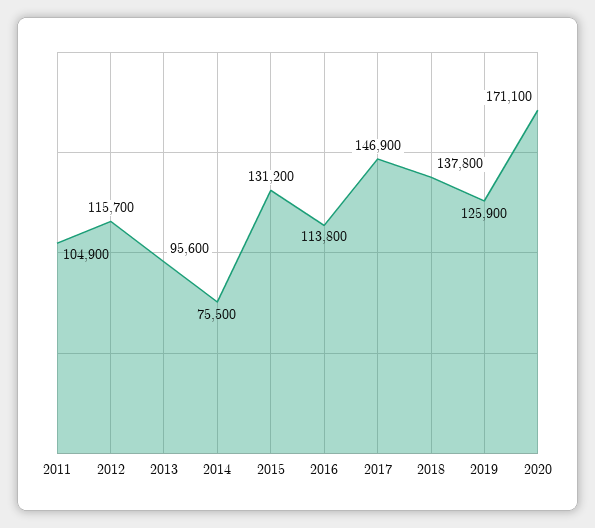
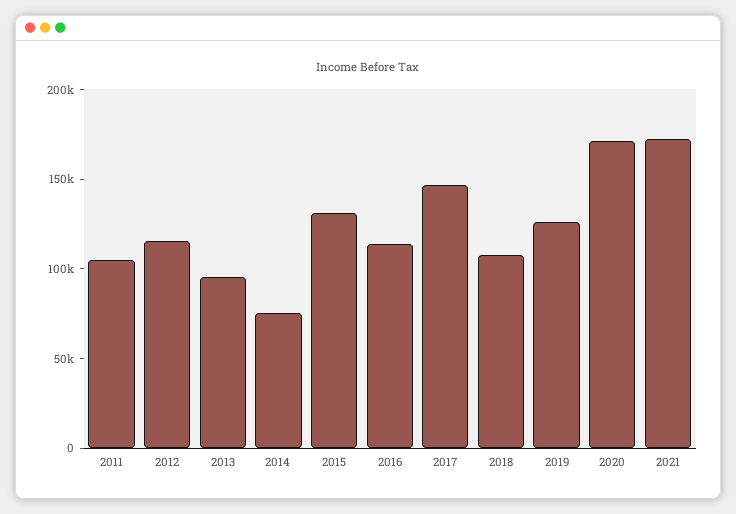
2018: 137800 -> 110000
2021: none -> 170000

